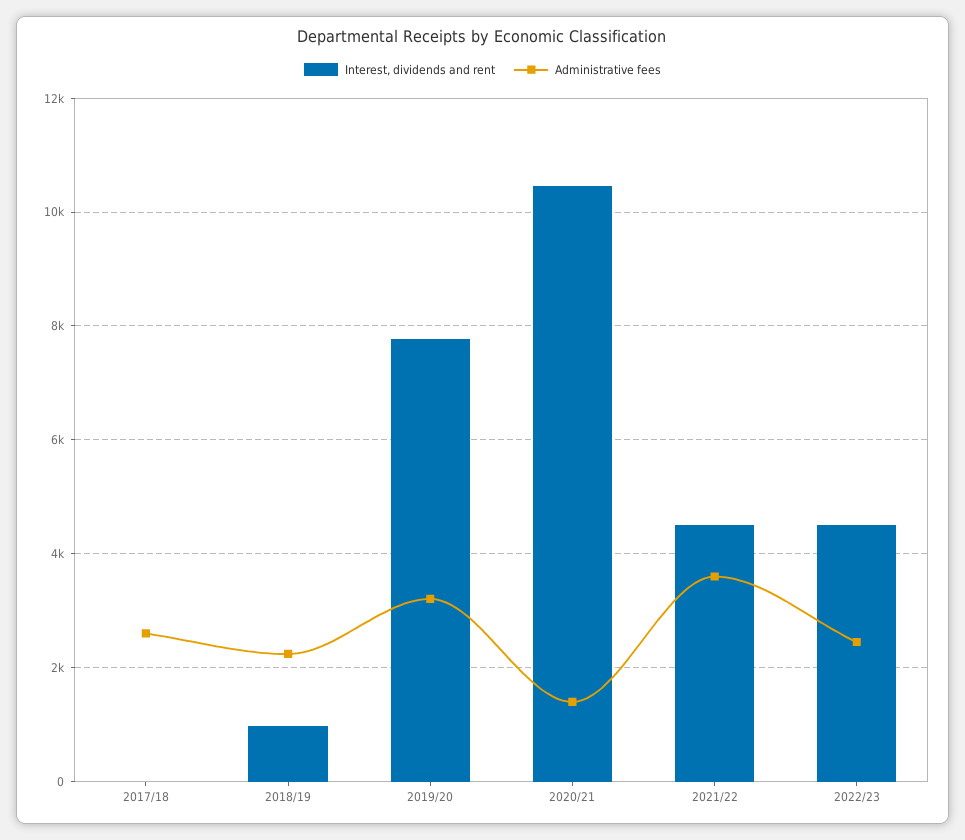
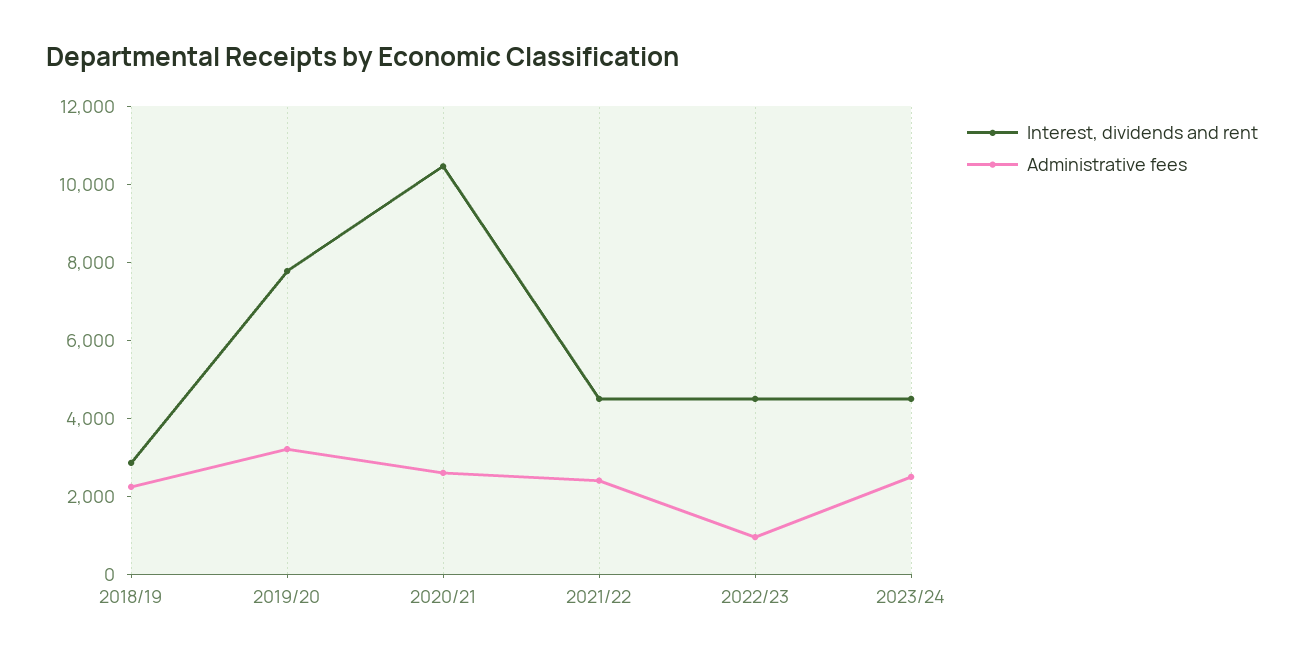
Interest, dividends and rent, 2017/18: 0 -> none
Administrative fees, 2017/18: 2600 -> none
Interest, dividends and rent, 2018/19: 1000 -> 3000
Administrative fees, 2020/21: 1400 -> 2500
Administrative fees, 2021/22: 3600 -> 2500
Administrative fees, 2022/23: 2400 -> 1000
Interest, dividends and rent, 2023/24: none -> 4500
Administrative fees, 2023/24: none -> 2500

